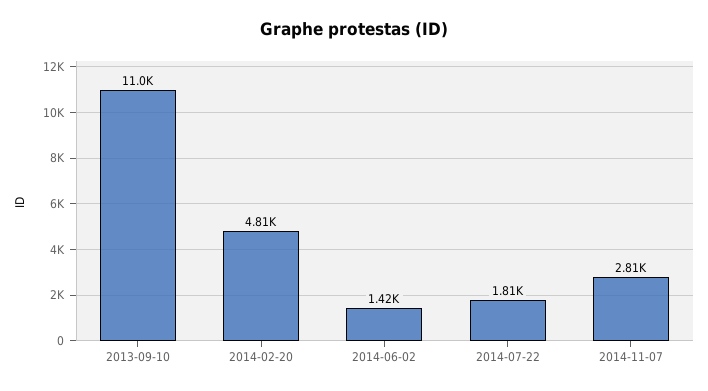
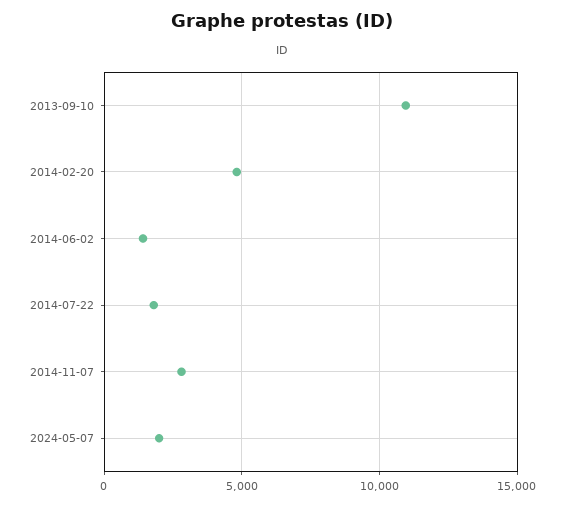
2024-05-07: none -> 2000

